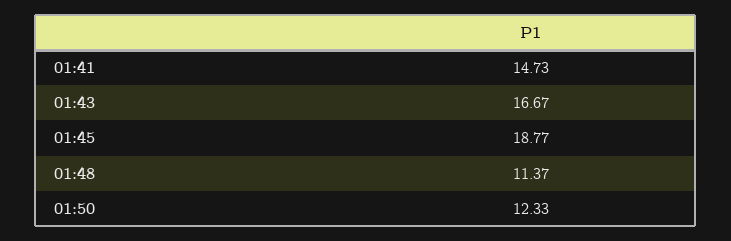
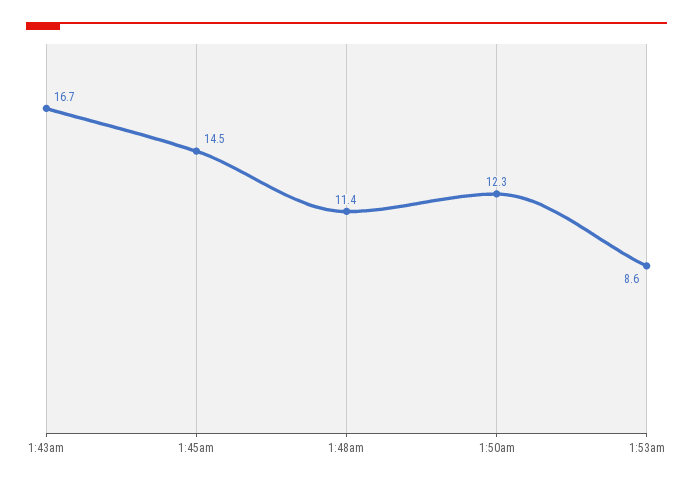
01:41: 14.73 -> none
01:45: 18.77 -> 14.5
1:53am: none -> 8.6

